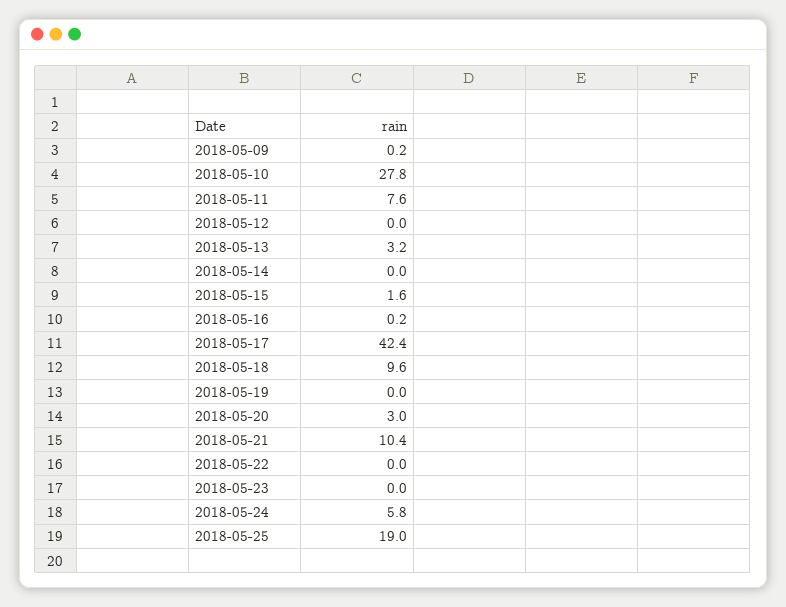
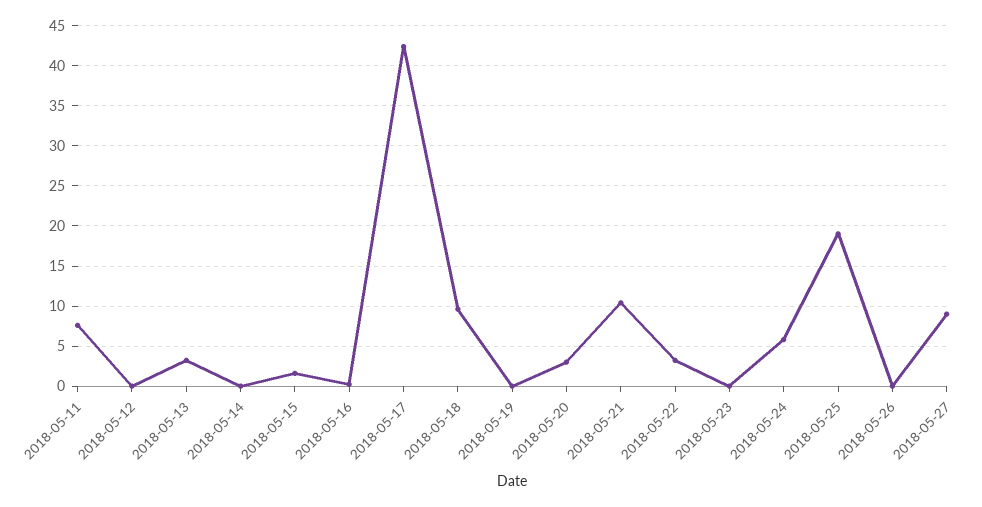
2018-05-09: 0.2 -> none
2018-05-10: 27.8 -> none
2018-05-22: 0 -> 3
2018-05-26: none -> 0
2018-05-27: none -> 9

